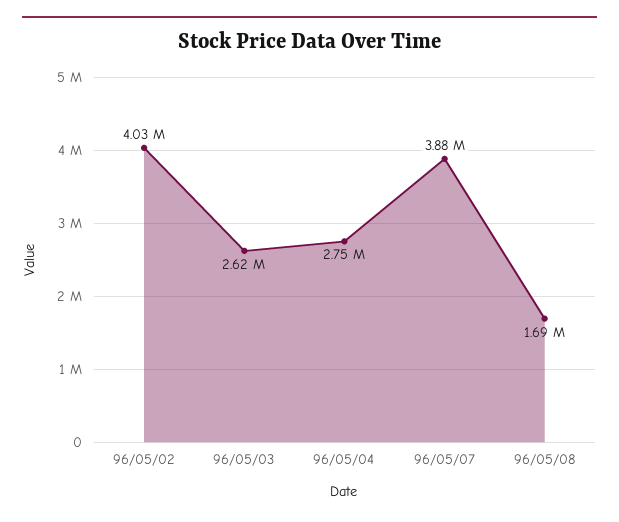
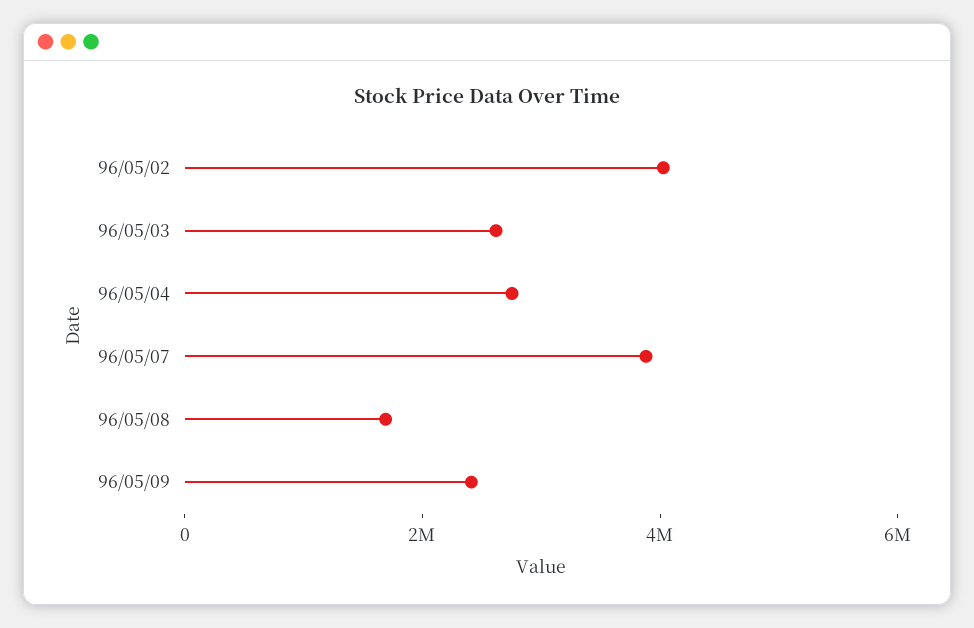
96/05/09: none -> 2500000

